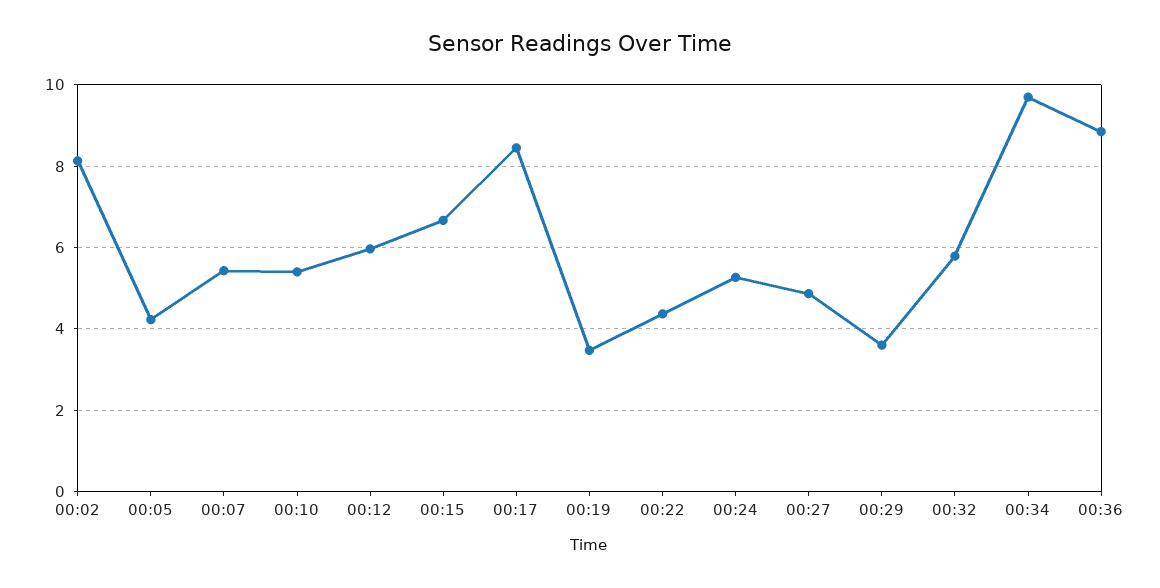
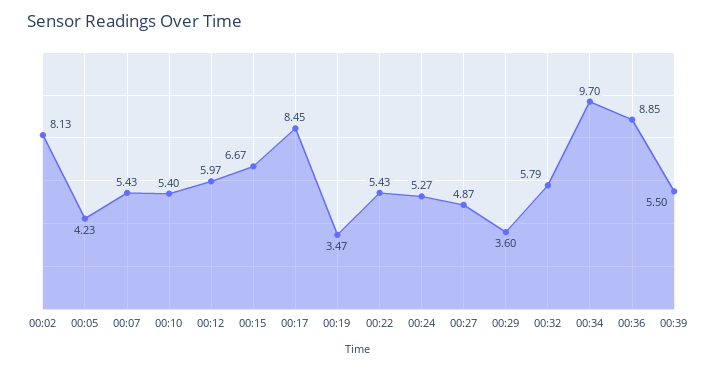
00:22: 4.4 -> 5.43
00:39: none -> 5.5

